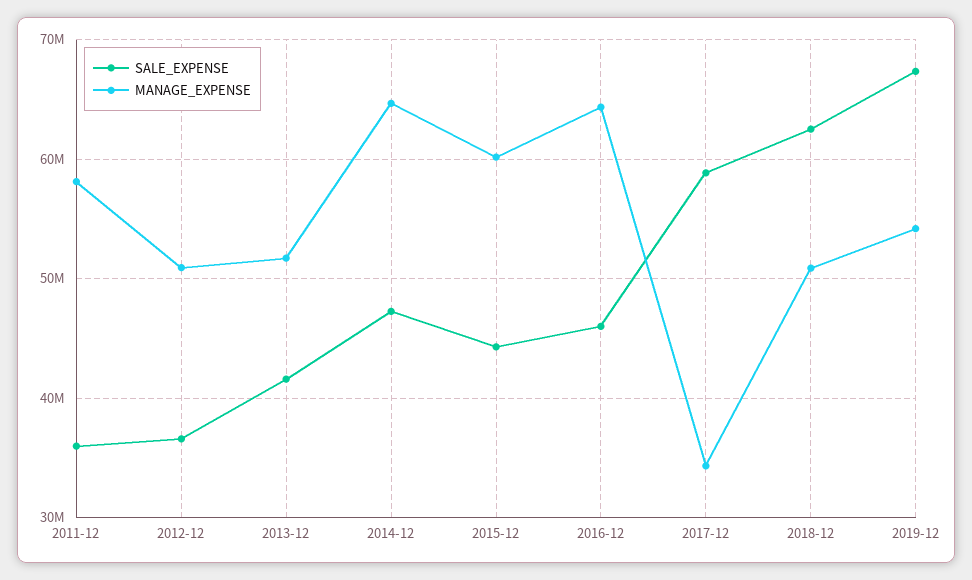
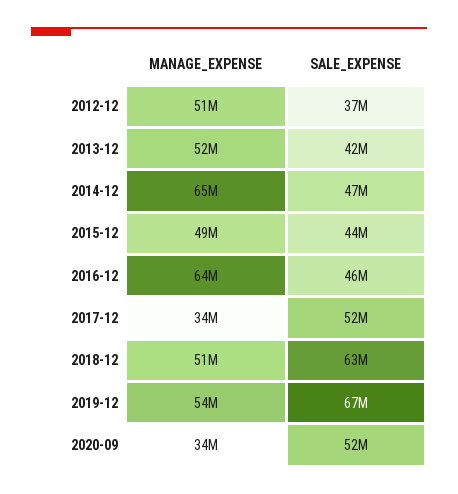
SALE_EXPENSE, 2011-12: 36000000 -> none
MANAGE_EXPENSE, 2011-12: 58000000 -> none
MANAGE_EXPENSE, 2015-12: 60000000 -> 49000000
SALE_EXPENSE, 2017-12: 59000000 -> 52000000
MANAGE_EXPENSE, 2020-09: none -> 34000000
SALE_EXPENSE, 2020-09: none -> 52000000

